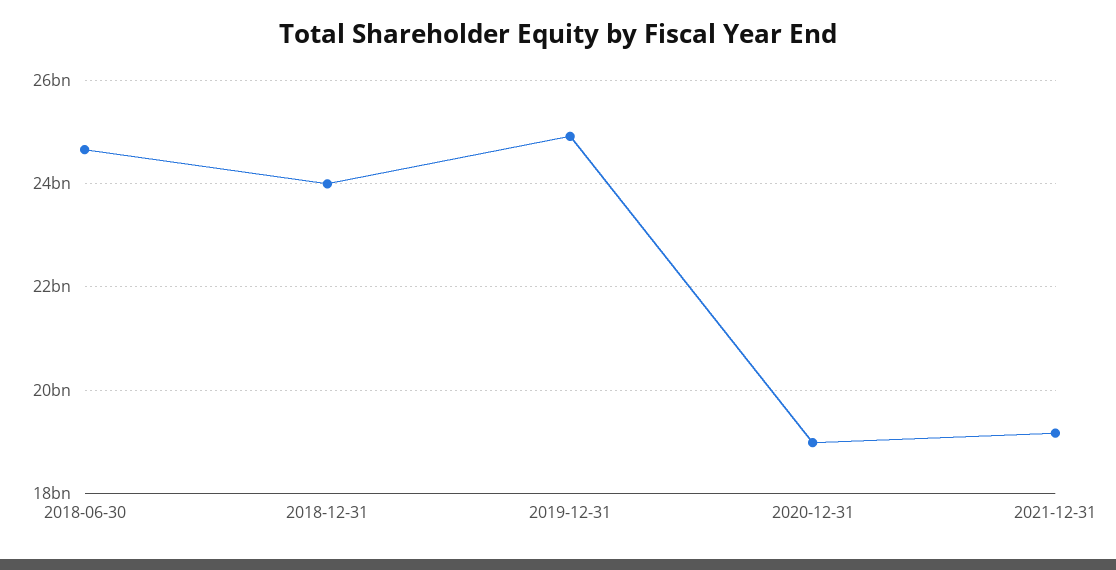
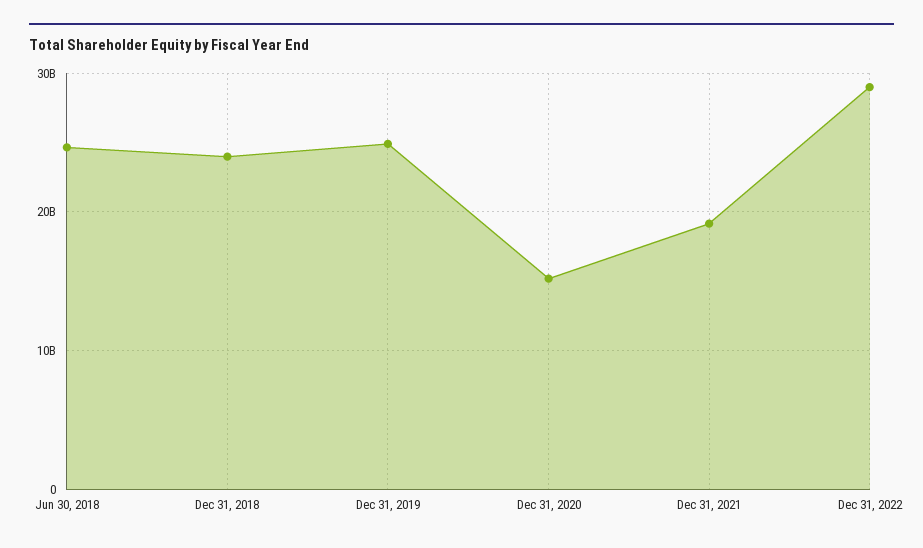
2020-12-31: 19000000000 -> 15000000000
Dec 31, 2022: none -> 29000000000

